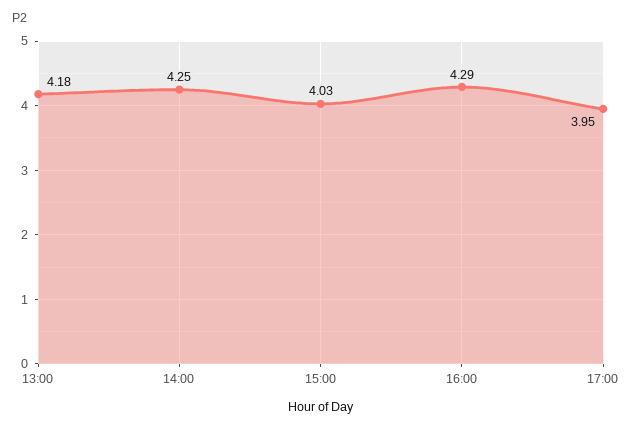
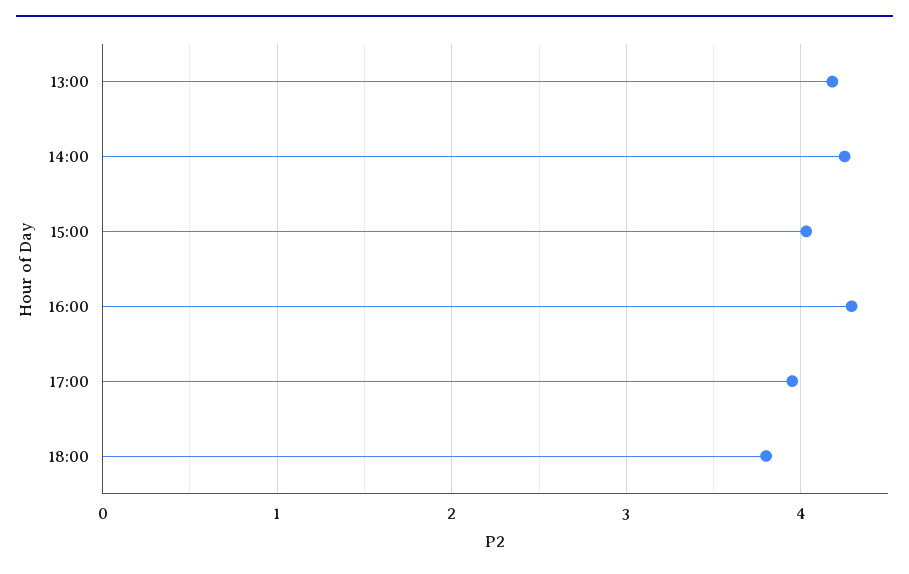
18:00: none -> 3.8

